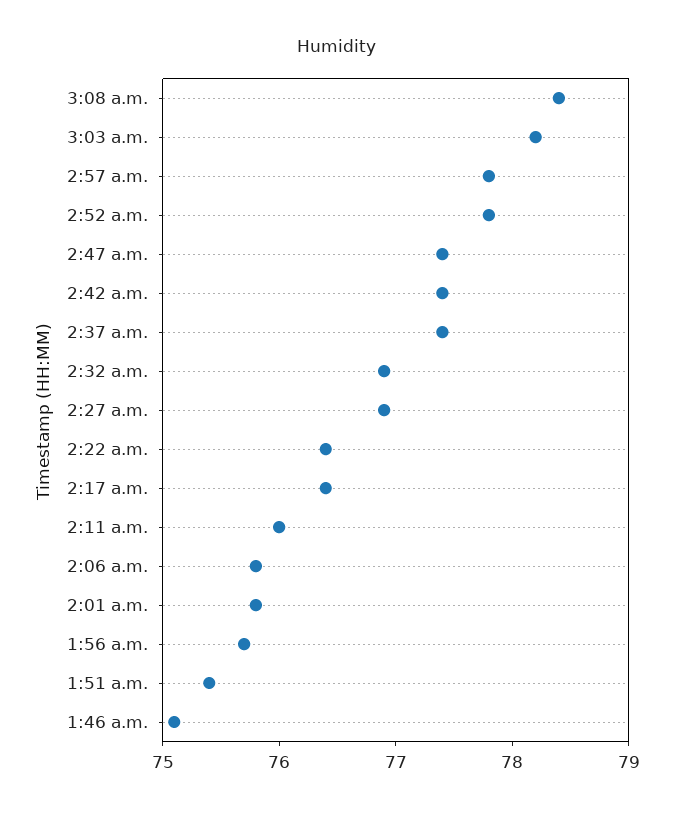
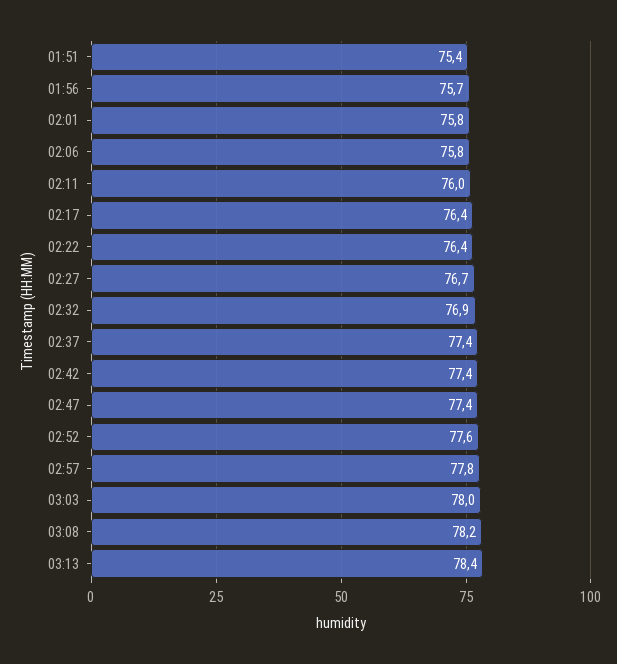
3:08 a.m.: 78.4 -> 78.2
3:03 a.m.: 78.2 -> 78
2:52 a.m.: 77.8 -> 77.6
2:27 a.m.: 76.9 -> 76.7
1:46 a.m.: 75.1 -> none
03:13: none -> 78.4

